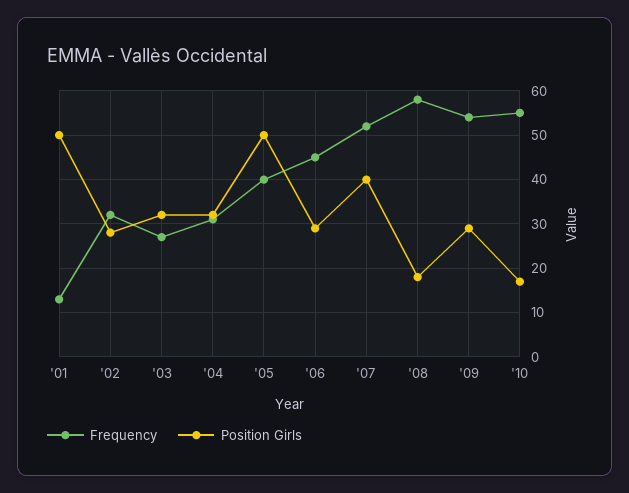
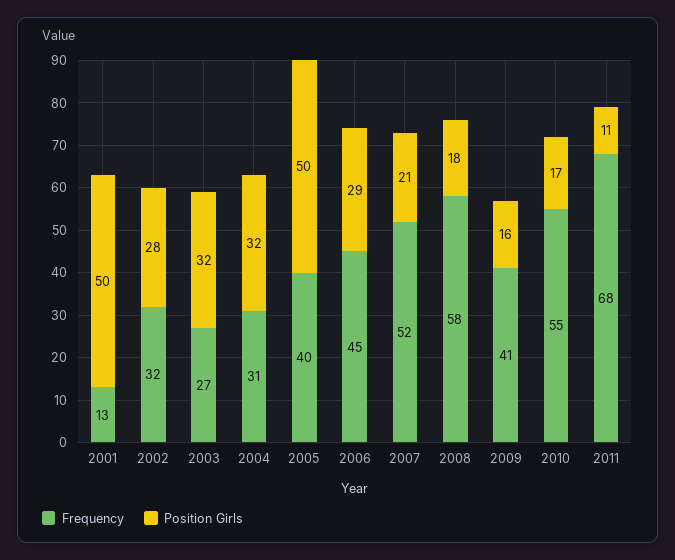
Position Girls, '07: 40 -> 21
Frequency, '09: 55 -> 41
Position Girls, '09: 30 -> 16
Frequency, 2011: none -> 68
Position Girls, 2011: none -> 11

